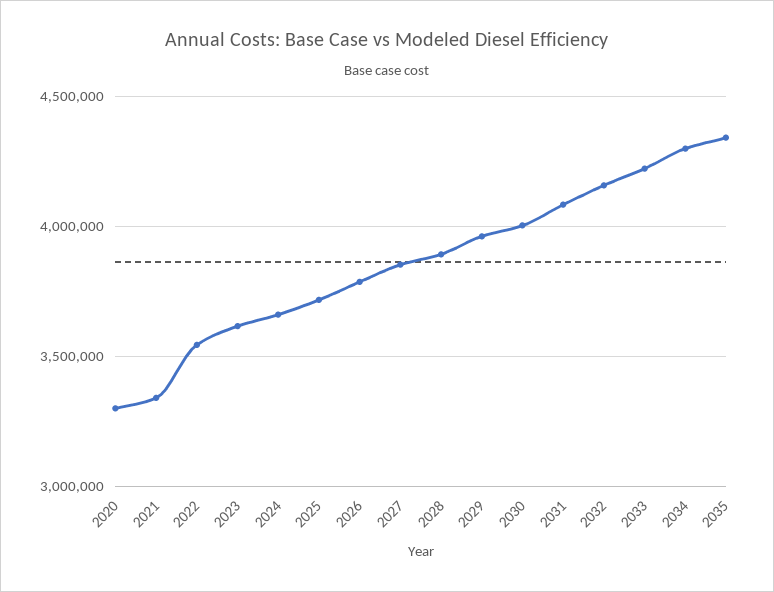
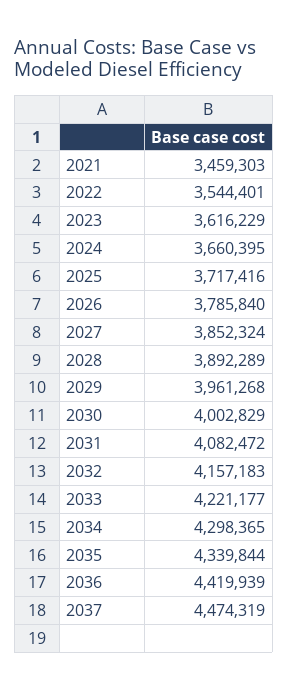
2020: 3300000 -> none
2021: 3350000 -> 3459303
2036: none -> 4419939
2037: none -> 4474319

